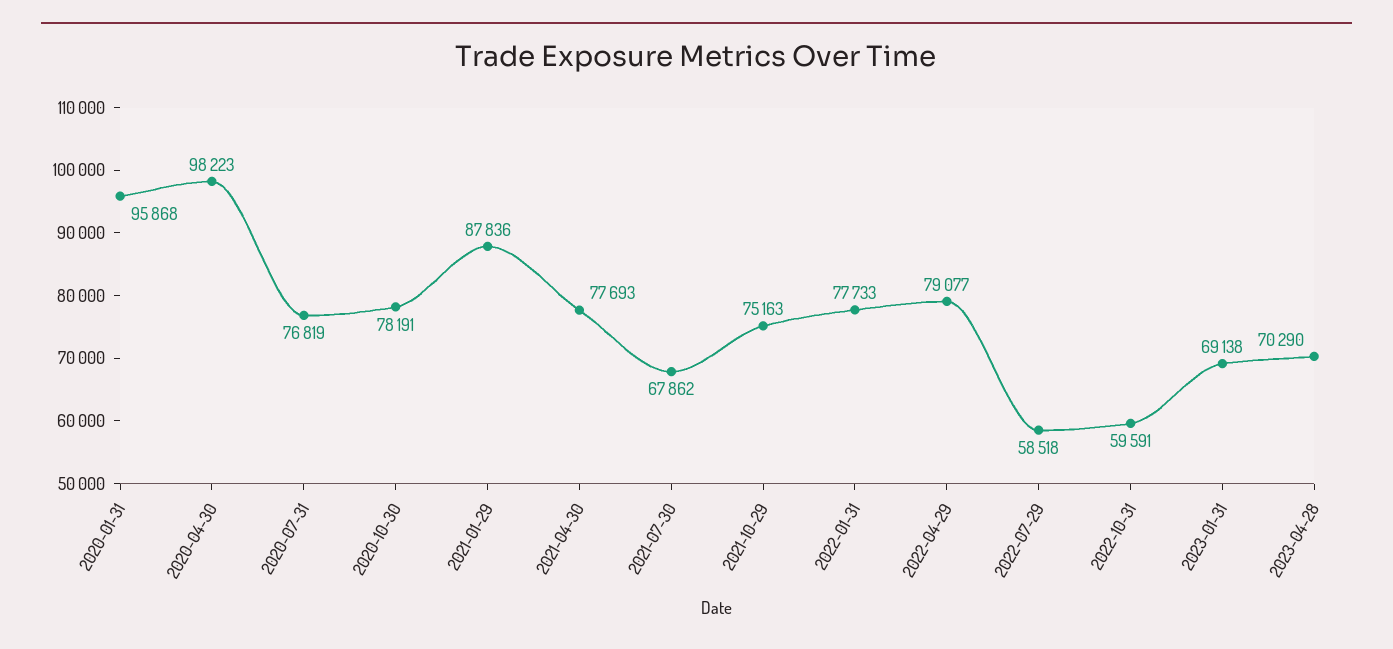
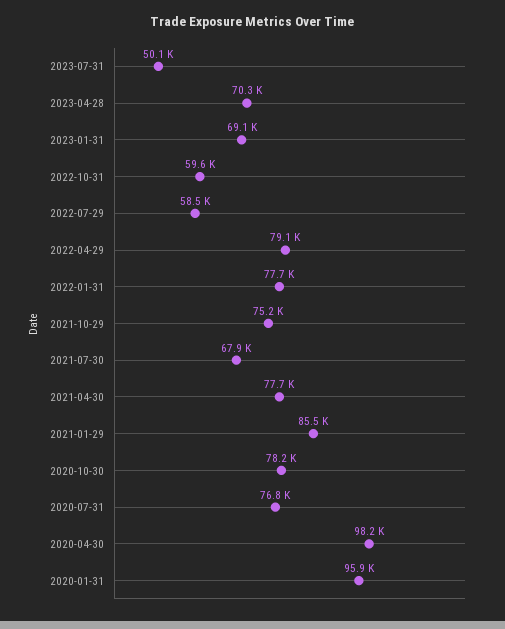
2021-01-29: 87836 -> 85500
2023-07-31: none -> 50100

